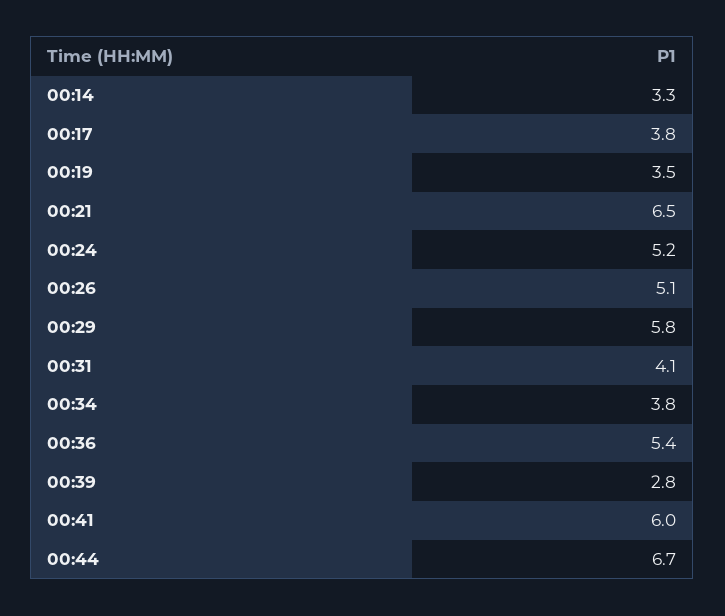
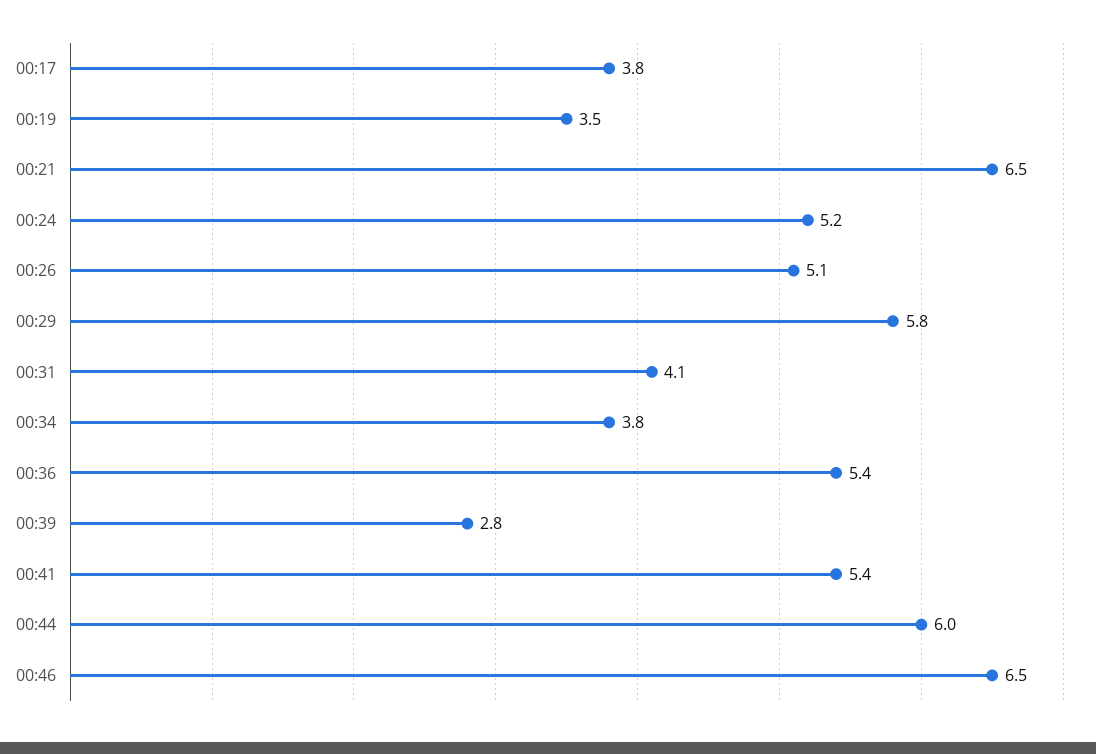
00:14: 3.3 -> none
00:41: 6 -> 5.4
00:44: 6.7 -> 6
00:46: none -> 6.5

